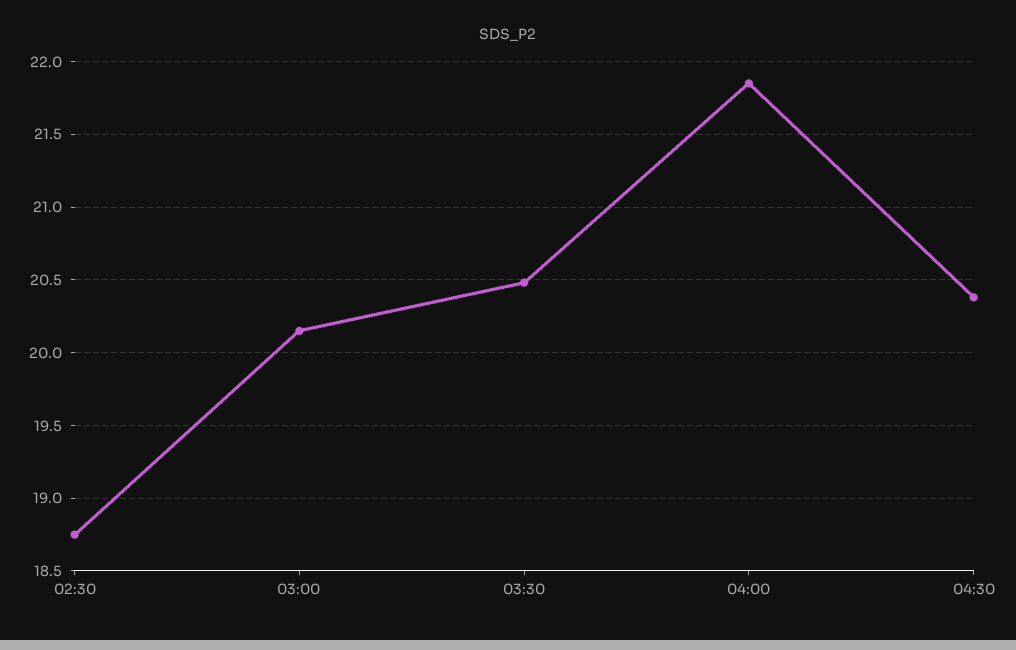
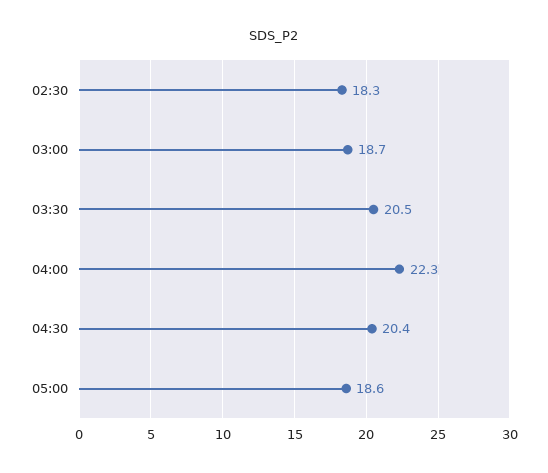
02:30: 18.75 -> 18.3
03:00: 20.15 -> 18.7
04:00: 21.85 -> 22.3
05:00: none -> 18.6

